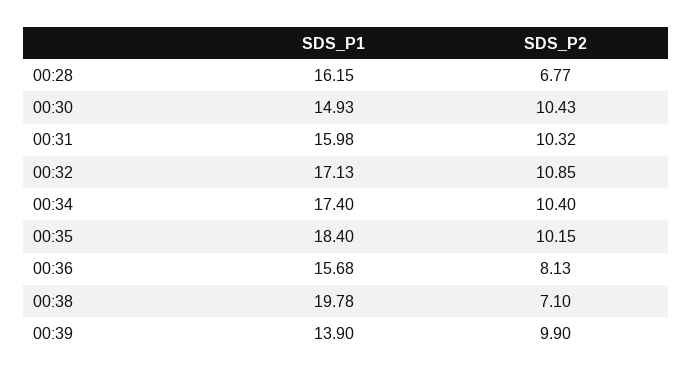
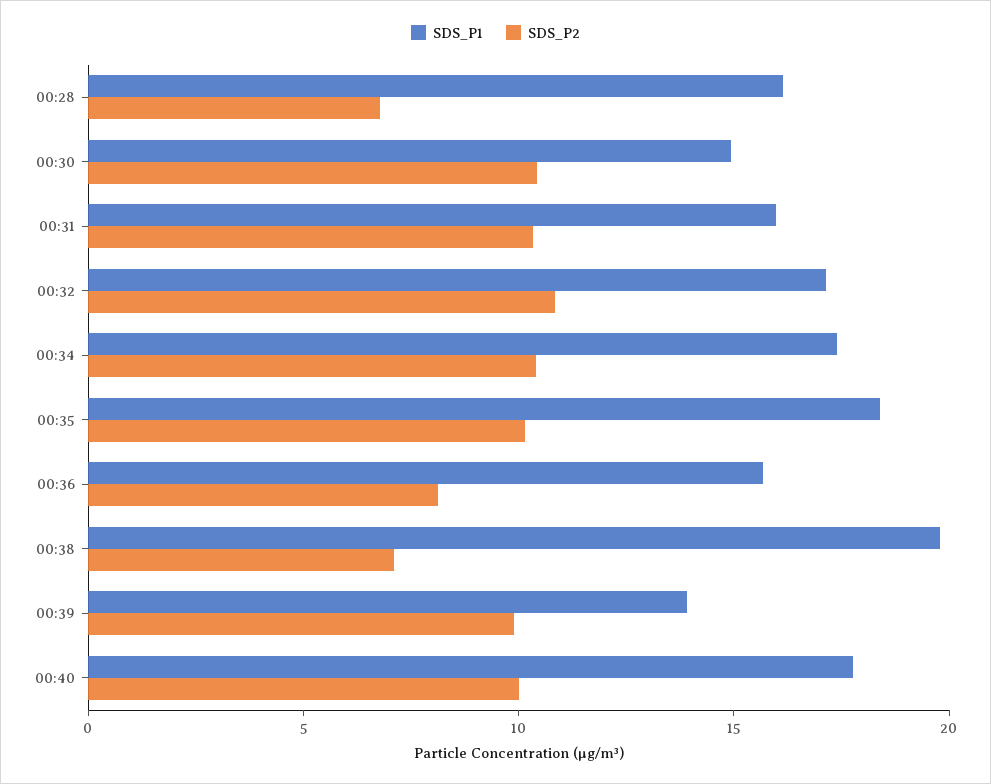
SDS_P1, 00:40: none -> 18
SDS_P2, 00:40: none -> 10

